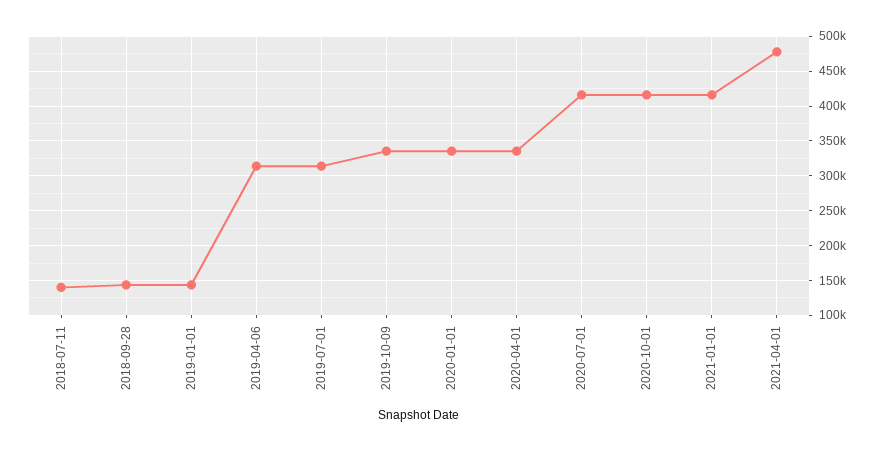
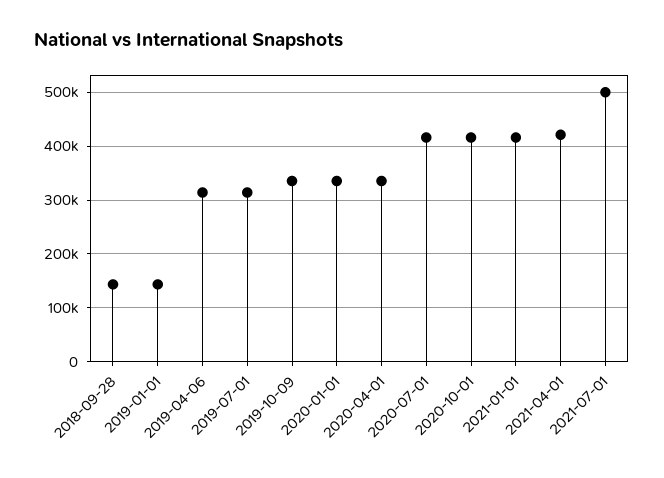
2018-07-11: 140000 -> none
2021-04-01: 480000 -> 420000
2021-07-01: none -> 500000

